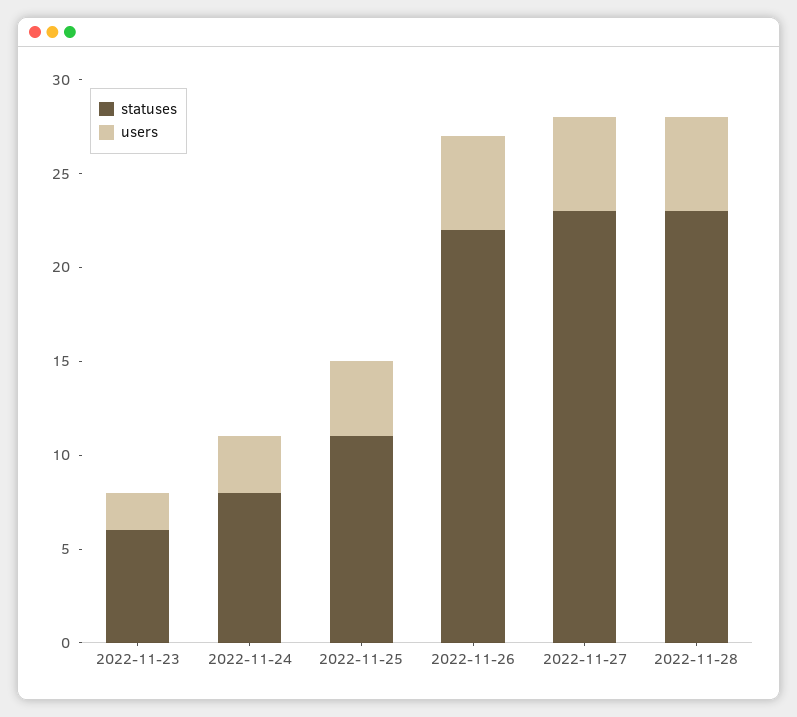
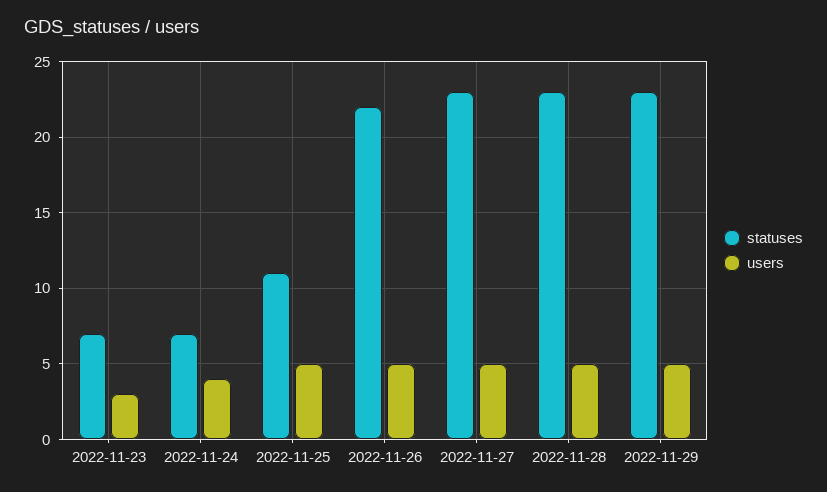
statuses, 2022-11-23: 6 -> 7
users, 2022-11-23: 2 -> 3
statuses, 2022-11-24: 8 -> 7
users, 2022-11-24: 3 -> 4
users, 2022-11-25: 4 -> 5
statuses, 2022-11-29: none -> 23
users, 2022-11-29: none -> 5

